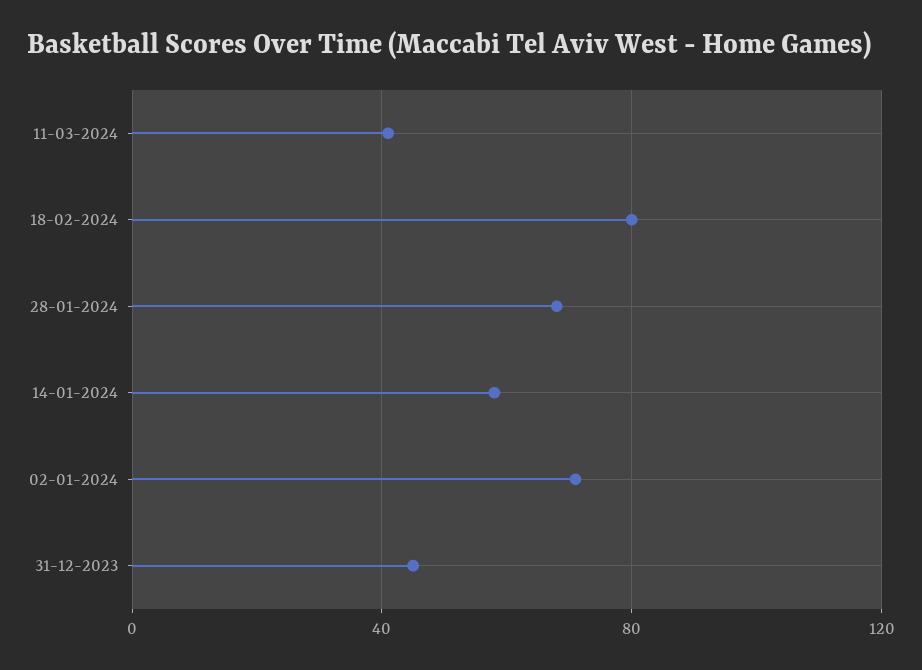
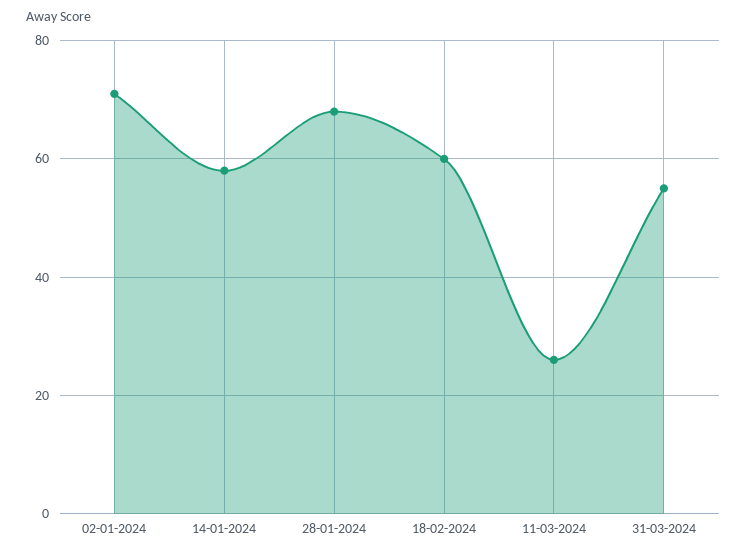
11-03-2024: 40 -> 25
18-02-2024: 80 -> 60
31-12-2023: 45 -> none
31-03-2024: none -> 55

